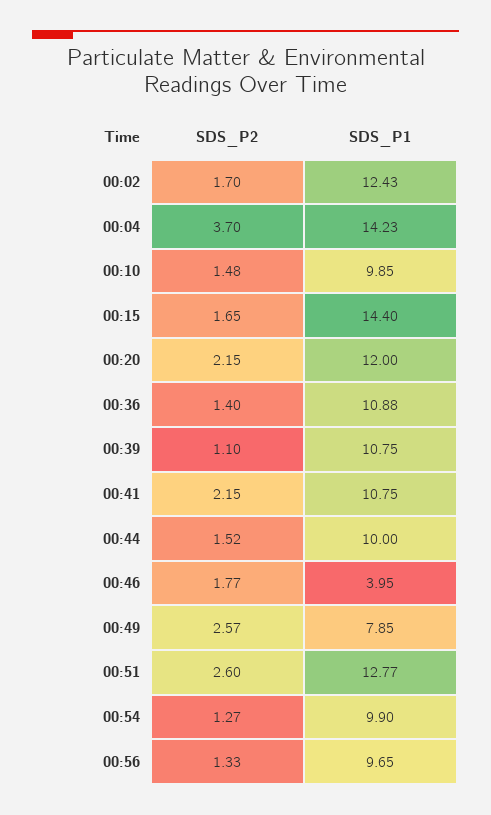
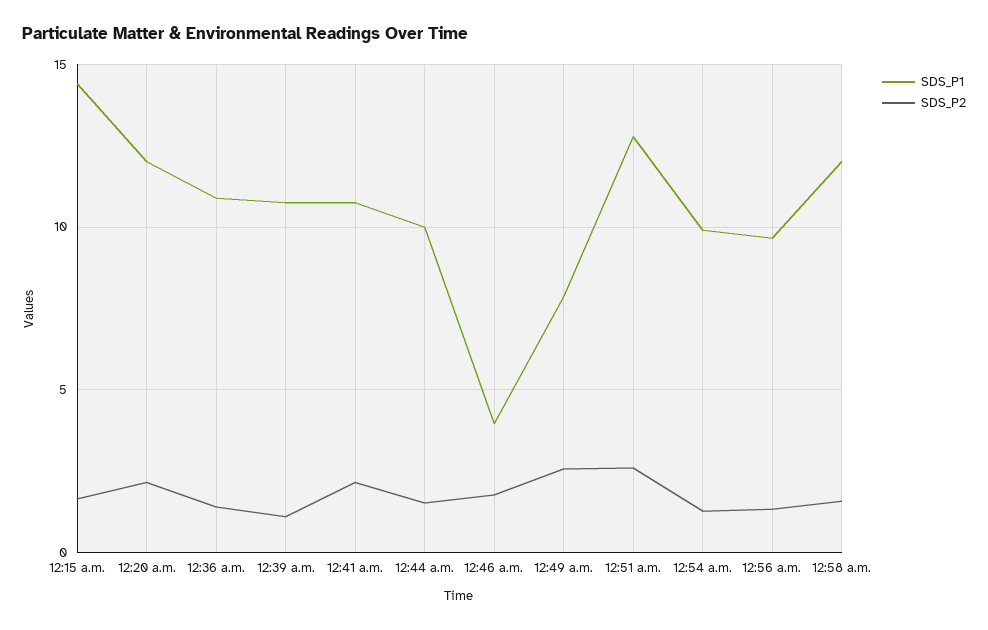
SDS_P2, 00:02: 1.7 -> none
SDS_P1, 00:02: 12.43 -> none
SDS_P2, 00:04: 3.7 -> none
SDS_P1, 00:04: 14.23 -> none
SDS_P2, 00:10: 1.48 -> none
SDS_P1, 00:10: 9.85 -> none
SDS_P1, 12:58 a.m.: none -> 12
SDS_P2, 12:58 a.m.: none -> 1.5

